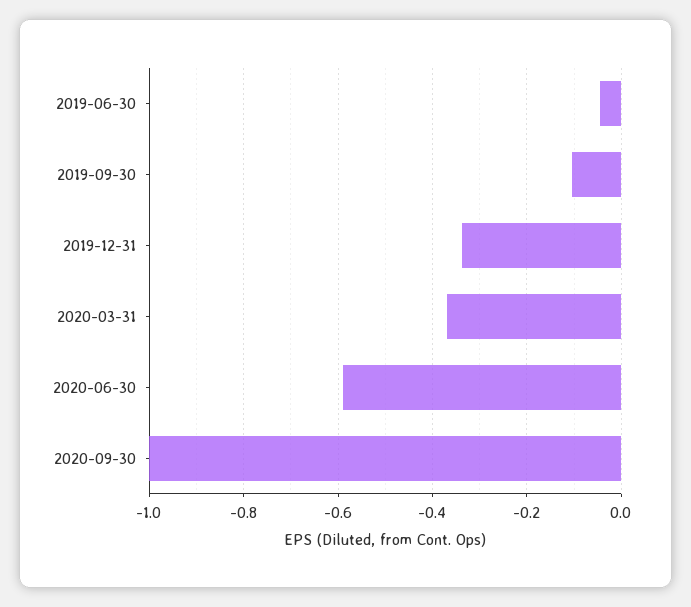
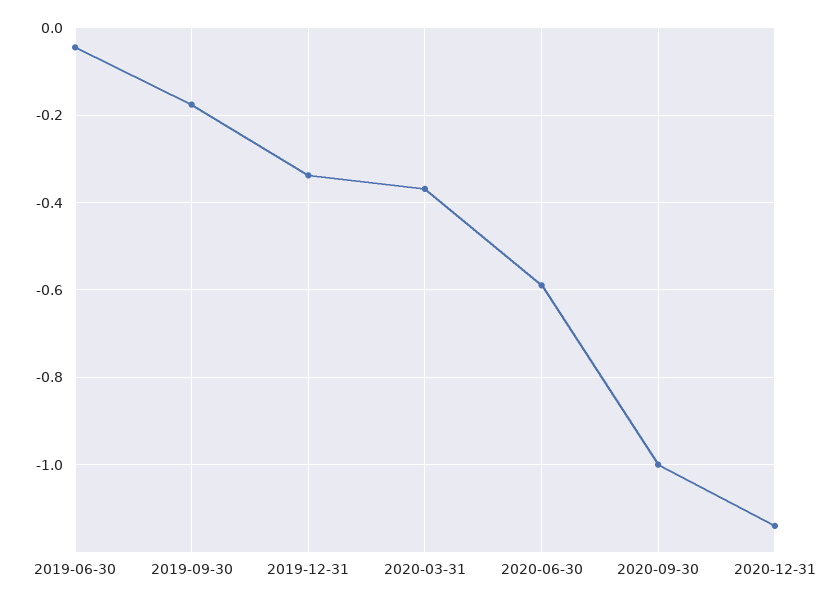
2019-09-30: -0.1 -> -0.18
2020-12-31: none -> -1.14

